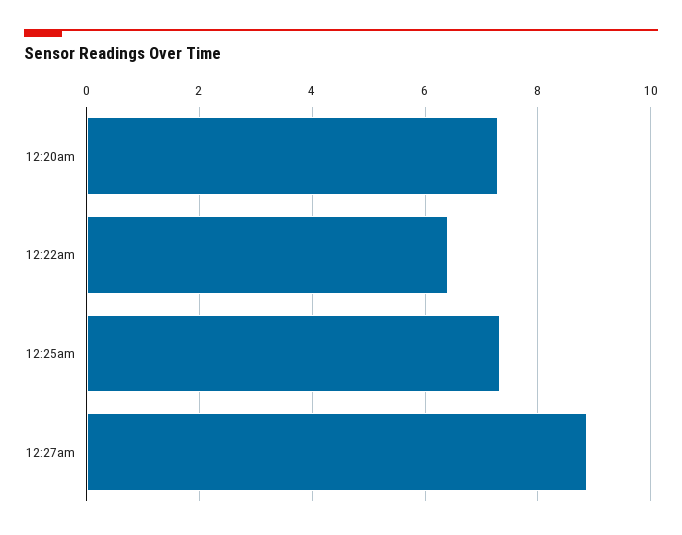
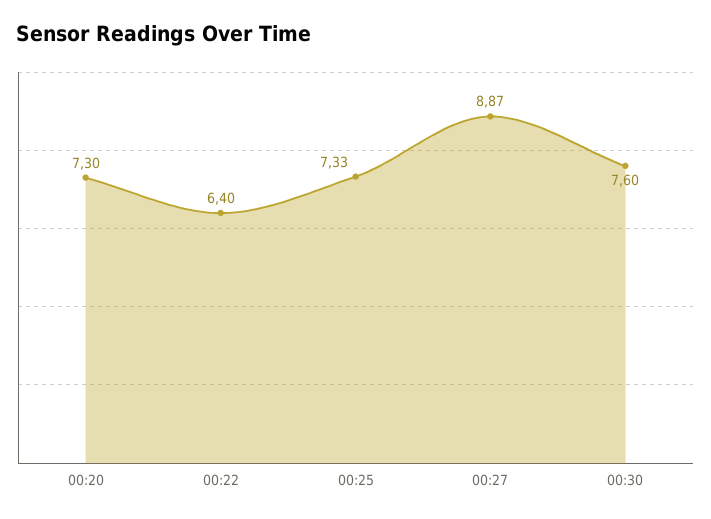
00:30: none -> 7.6

